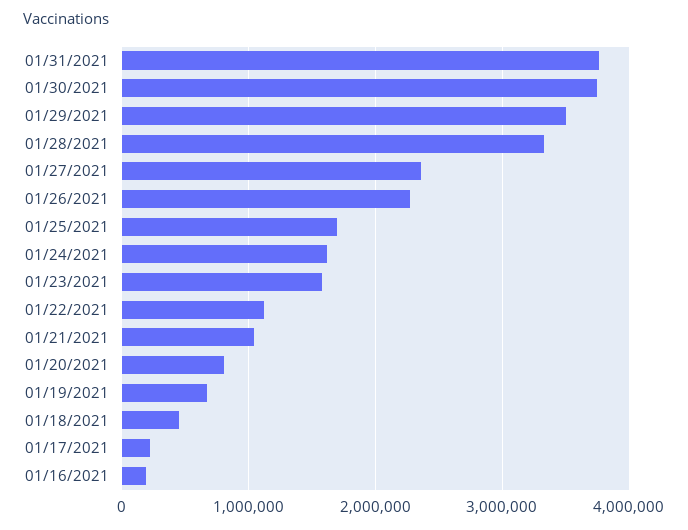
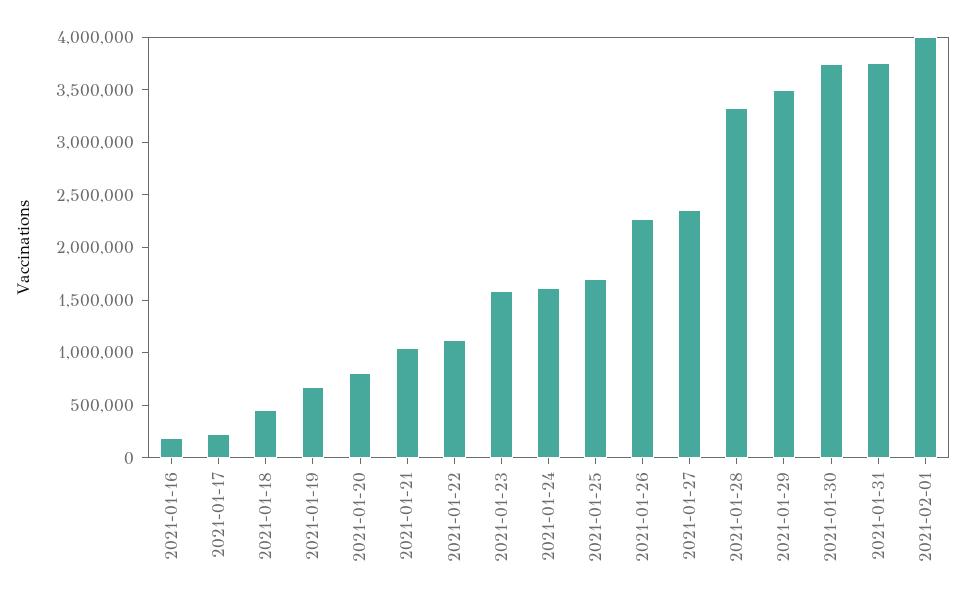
2021-02-01: none -> 4000000

